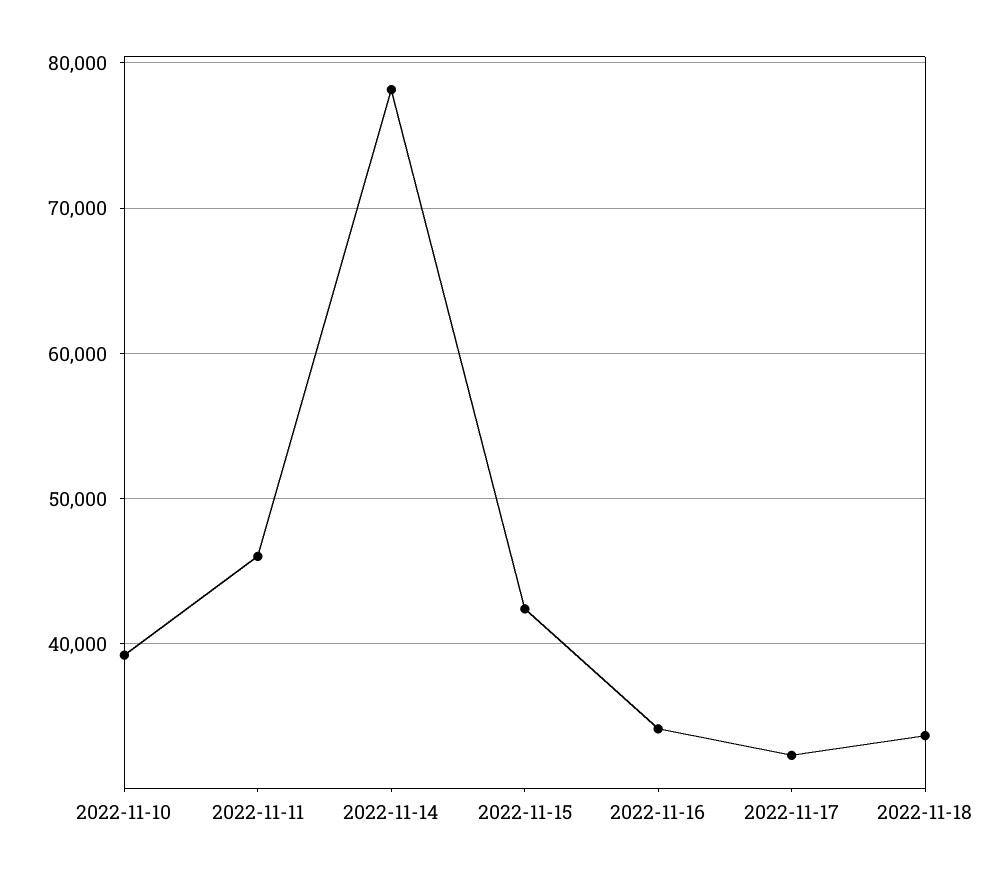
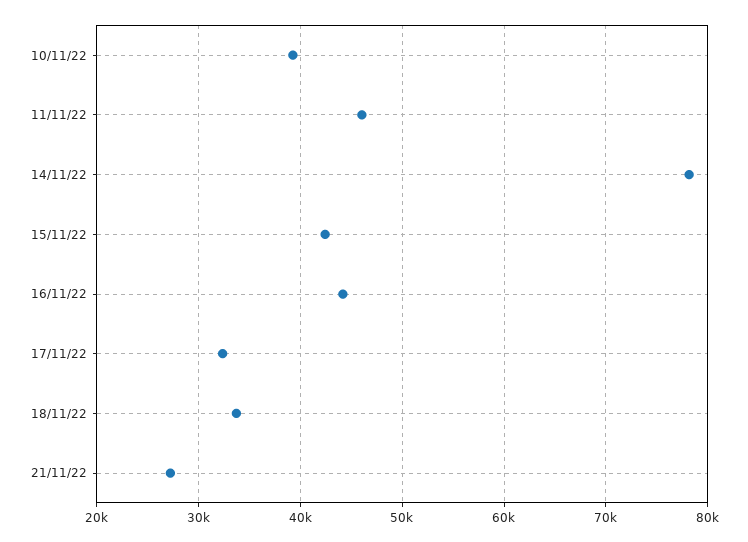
2022-11-16: 34000 -> 44000
21/11/22: none -> 27000

